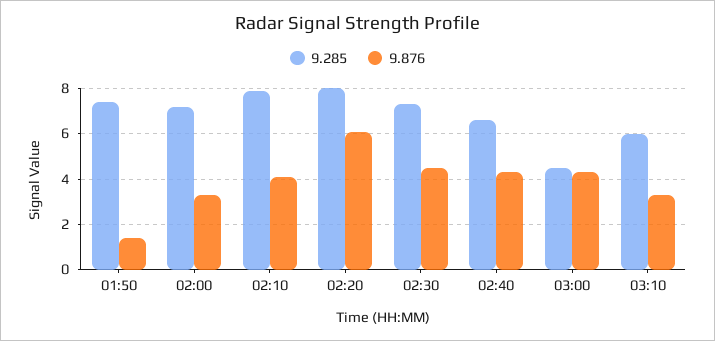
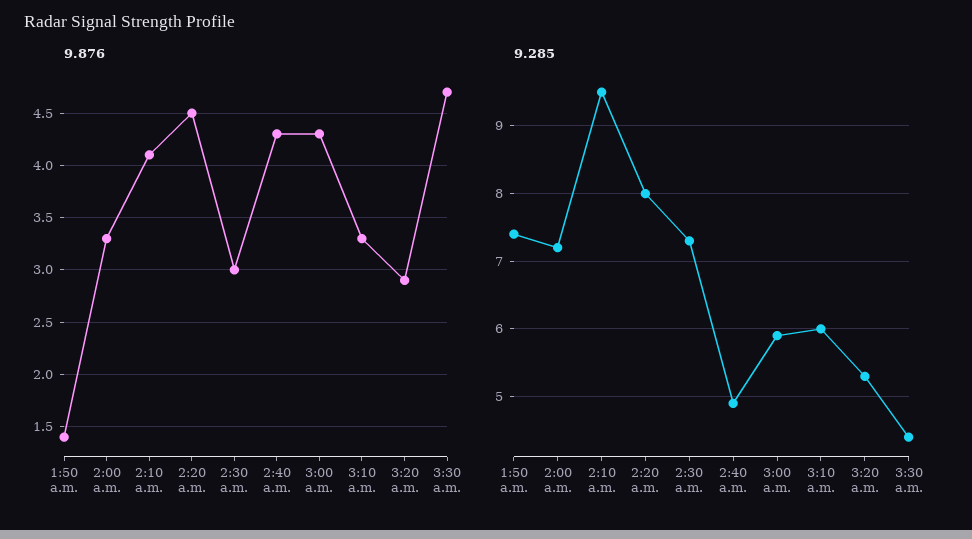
9.285, 02:10: 8 -> 9.5
9.876, 02:20: 6 -> 4.5
9.876, 02:30: 4.5 -> 3
9.285, 02:40: 6.5 -> 4.9
9.285, 03:00: 4.5 -> 5.9
9.876, 3:20 a.m.: none -> 2.9
9.876, 3:30 a.m.: none -> 4.7
9.285, 3:20 a.m.: none -> 5.3
9.285, 3:30 a.m.: none -> 4.4

